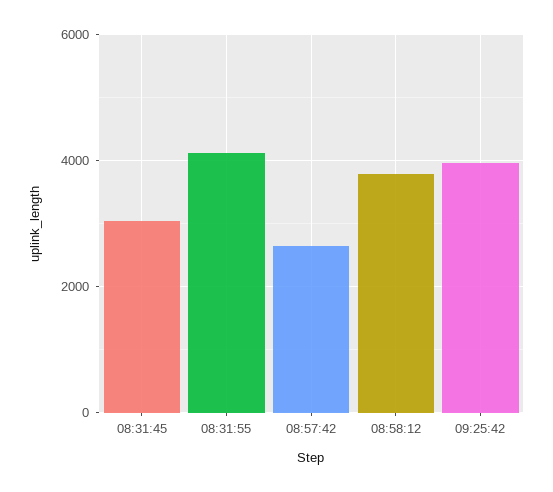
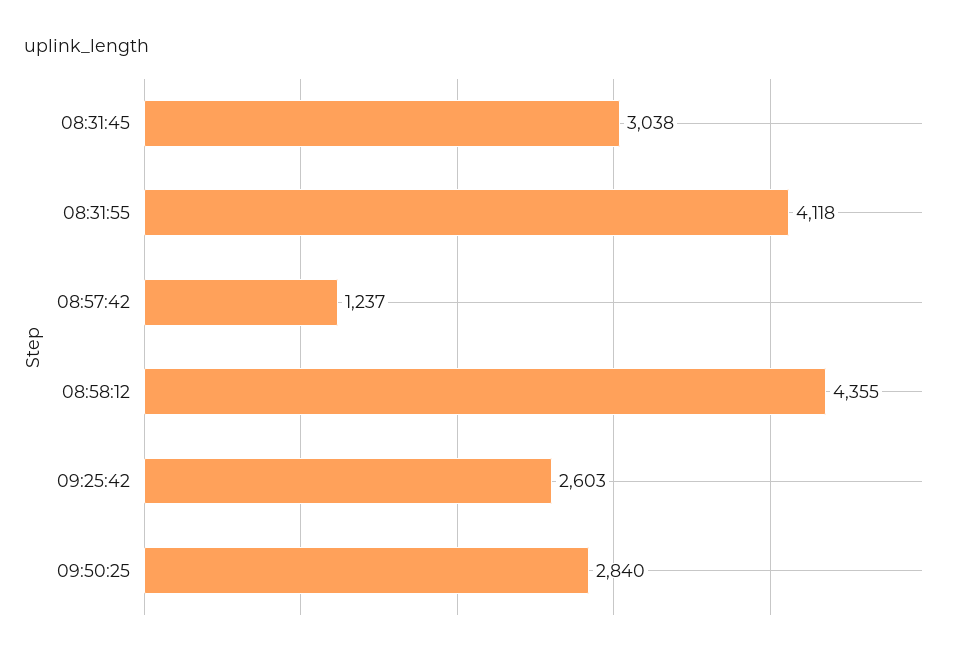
08:57:42: 2600 -> 1237
08:58:12: 3800 -> 4355
09:25:42: 4000 -> 2603
09:50:25: none -> 2840

